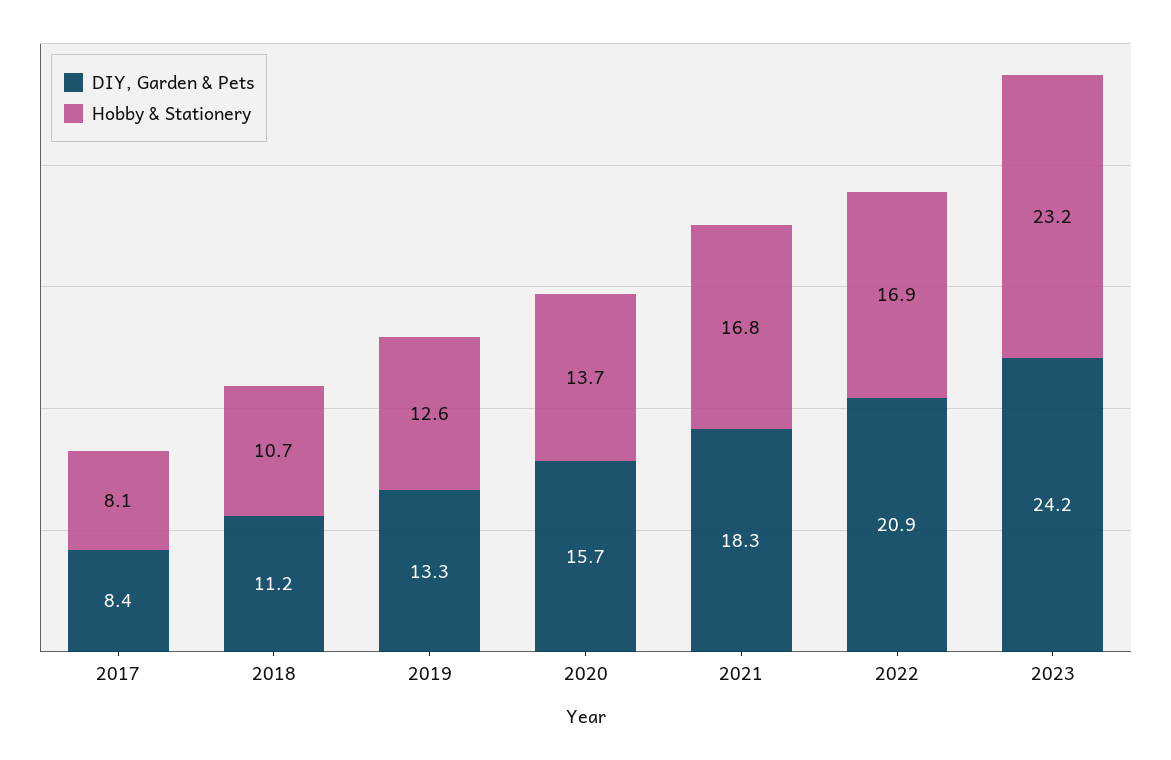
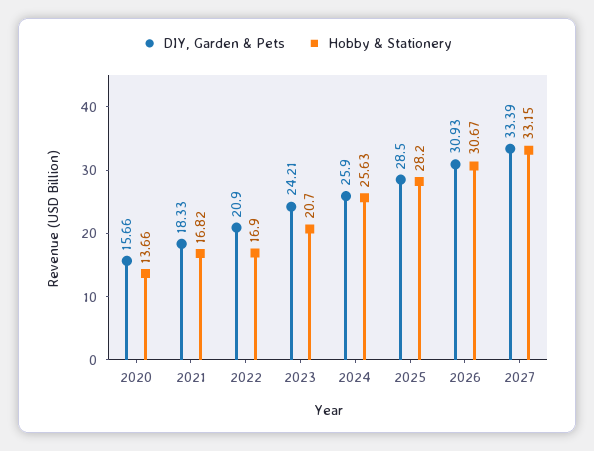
DIY, Garden & Pets, 2017: 8.4 -> none
Hobby & Stationery, 2017: 8.1 -> none
DIY, Garden & Pets, 2018: 11.2 -> none
Hobby & Stationery, 2018: 10.7 -> none
DIY, Garden & Pets, 2019: 13.3 -> none
Hobby & Stationery, 2019: 12.6 -> none
Hobby & Stationery, 2023: 23.2 -> 20.7
DIY, Garden & Pets, 2024: none -> 25.9
Hobby & Stationery, 2024: none -> 25.63
DIY, Garden & Pets, 2025: none -> 28.5
Hobby & Stationery, 2025: none -> 28.2
DIY, Garden & Pets, 2026: none -> 30.93
Hobby & Stationery, 2026: none -> 30.67
DIY, Garden & Pets, 2027: none -> 33.39
Hobby & Stationery, 2027: none -> 33.15

